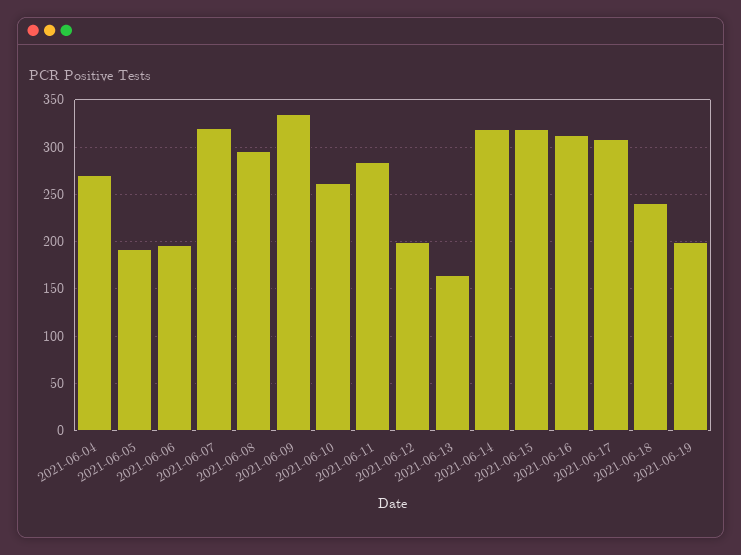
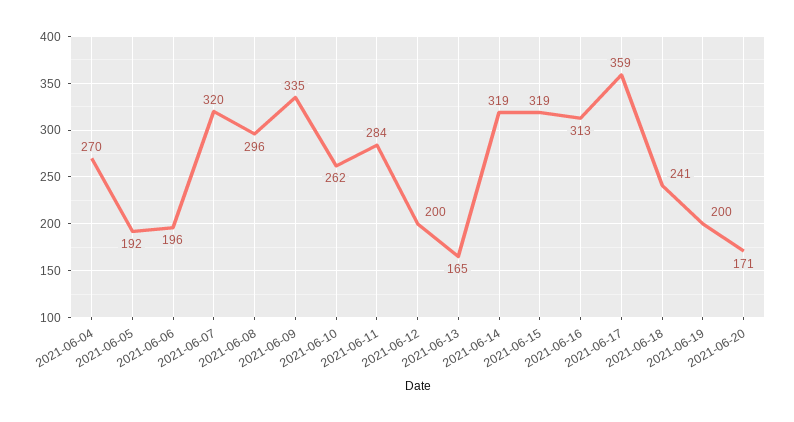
2021-06-17: 310 -> 359
2021-06-20: none -> 171

